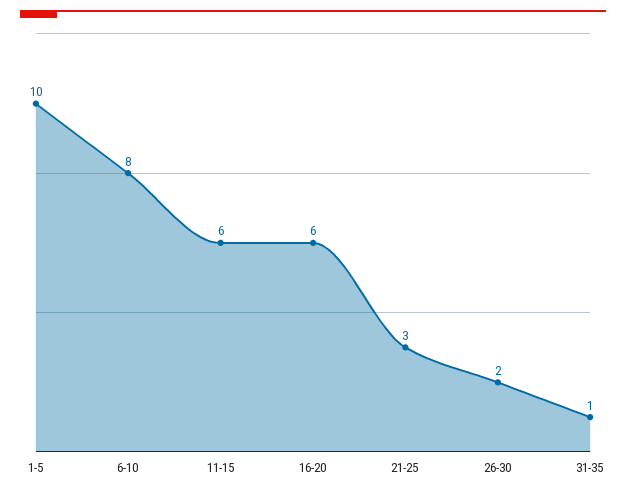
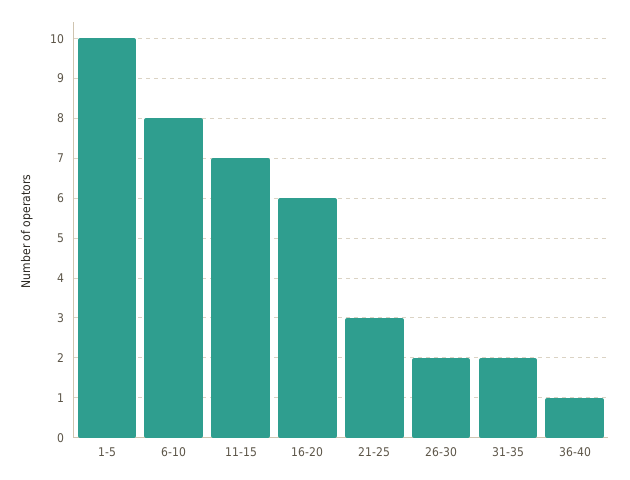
11-15: 6 -> 7
31-35: 1 -> 2
36-40: none -> 1

